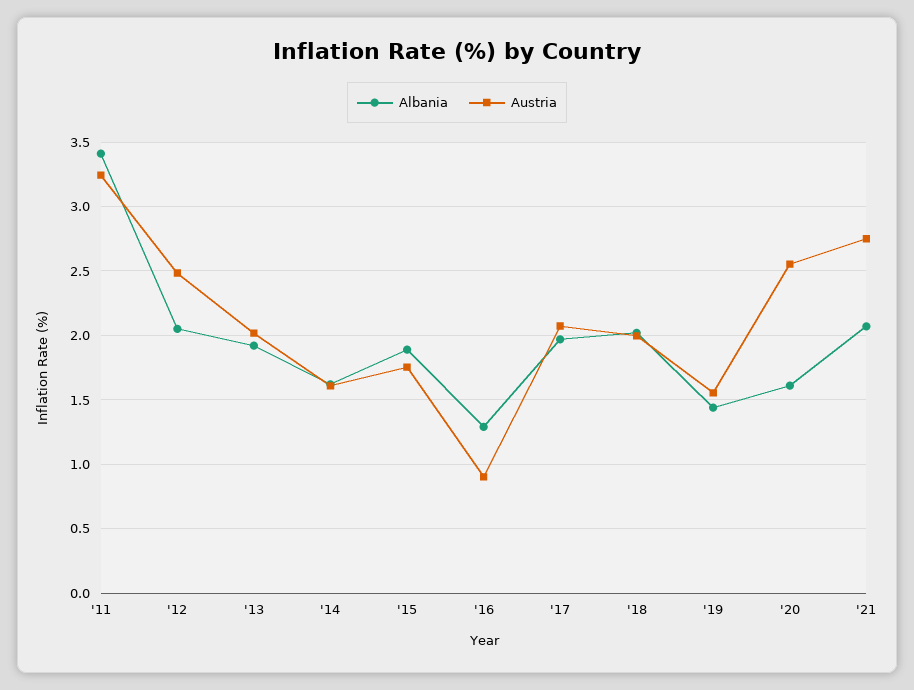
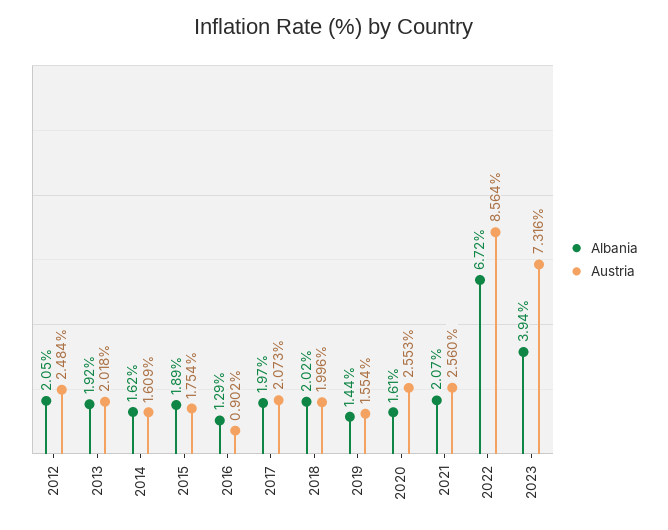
Albania, '11: 3.4 -> none
Austria, '11: 3.25 -> none
Austria, '21: 2.75 -> 2.56
Albania, 2022: none -> 6.72
Austria, 2022: none -> 8.564
Albania, 2023: none -> 3.94
Austria, 2023: none -> 7.316

